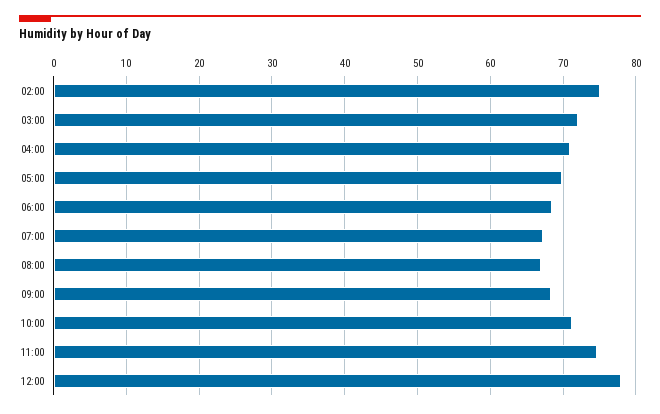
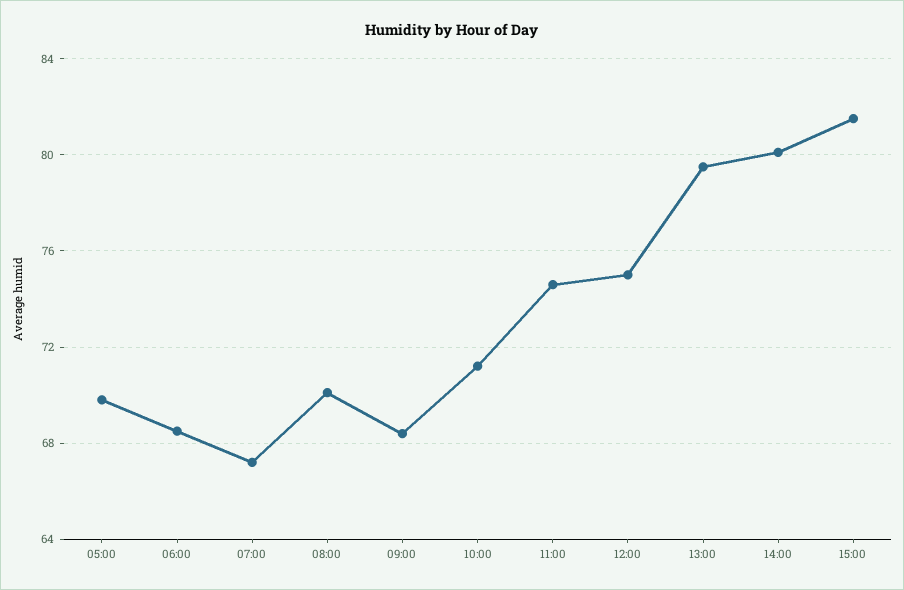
02:00: 75 -> none
03:00: 72 -> none
04:00: 71 -> none
08:00: 67 -> 70
12:00: 78 -> 75
13:00: none -> 79.5
14:00: none -> 80
15:00: none -> 81.5

